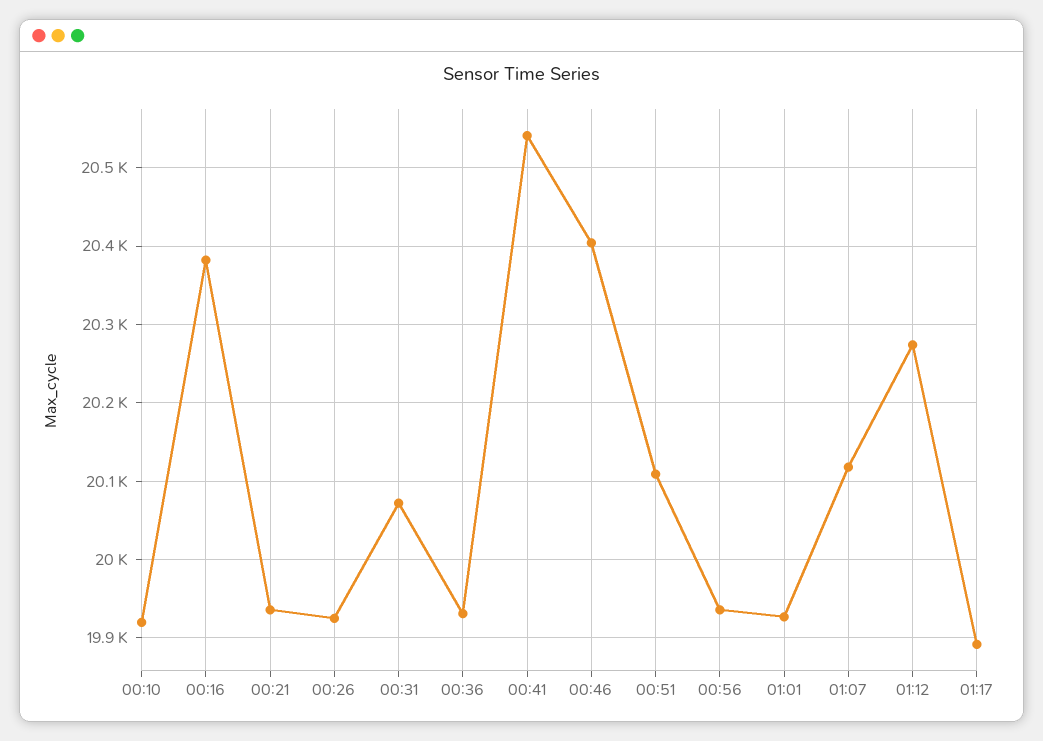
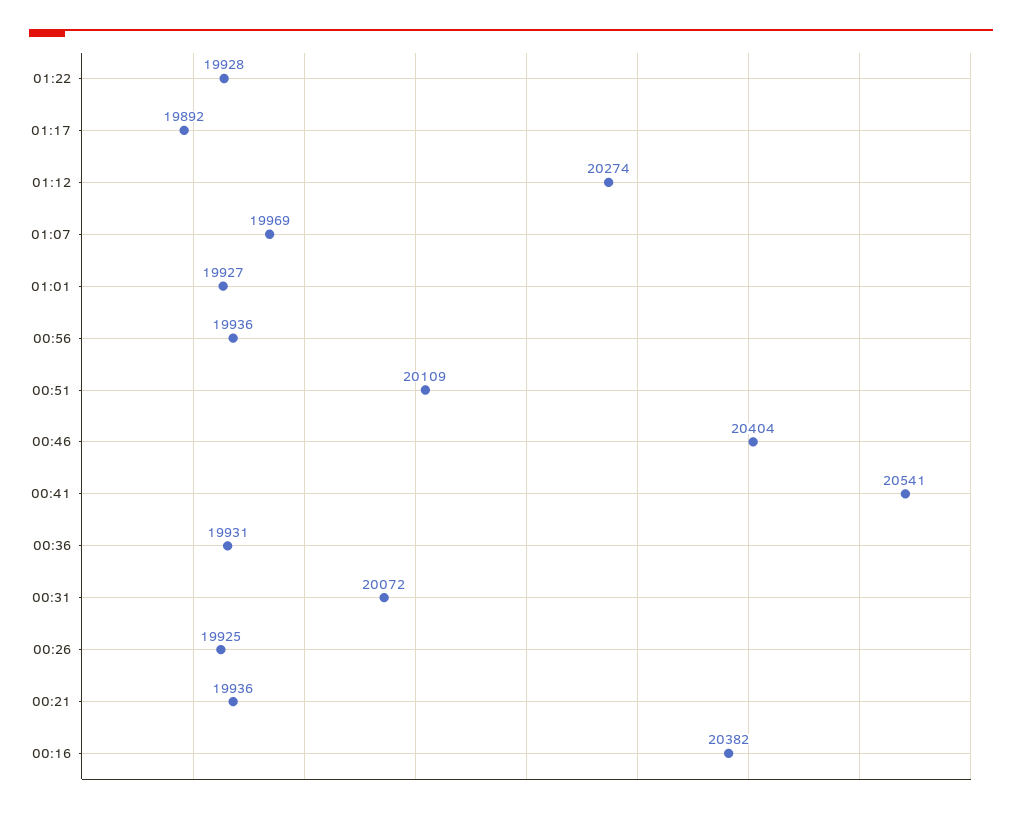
00:10: 19920 -> none
01:07: 20120 -> 19969
01:22: none -> 19928

